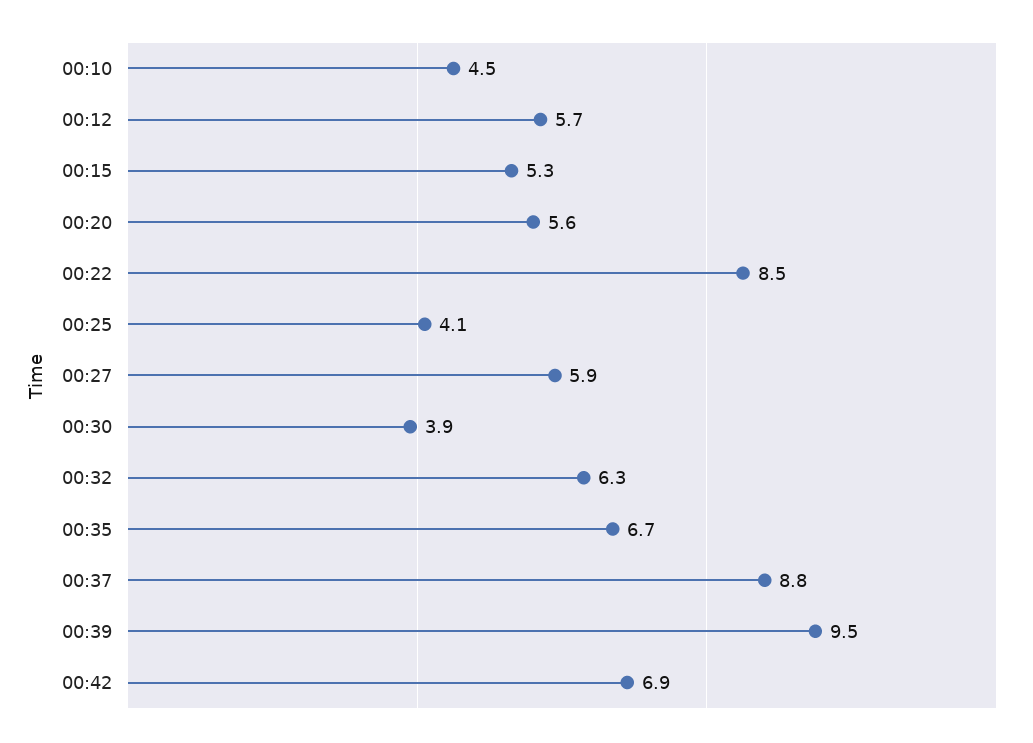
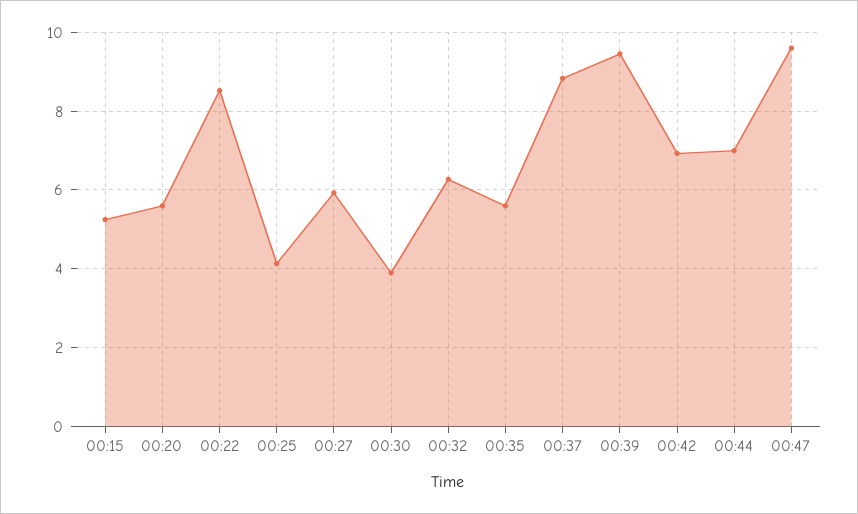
00:10: 4.5 -> none
00:12: 5.7 -> none
00:35: 6.7 -> 5.6
00:44: none -> 7
00:47: none -> 9.6

